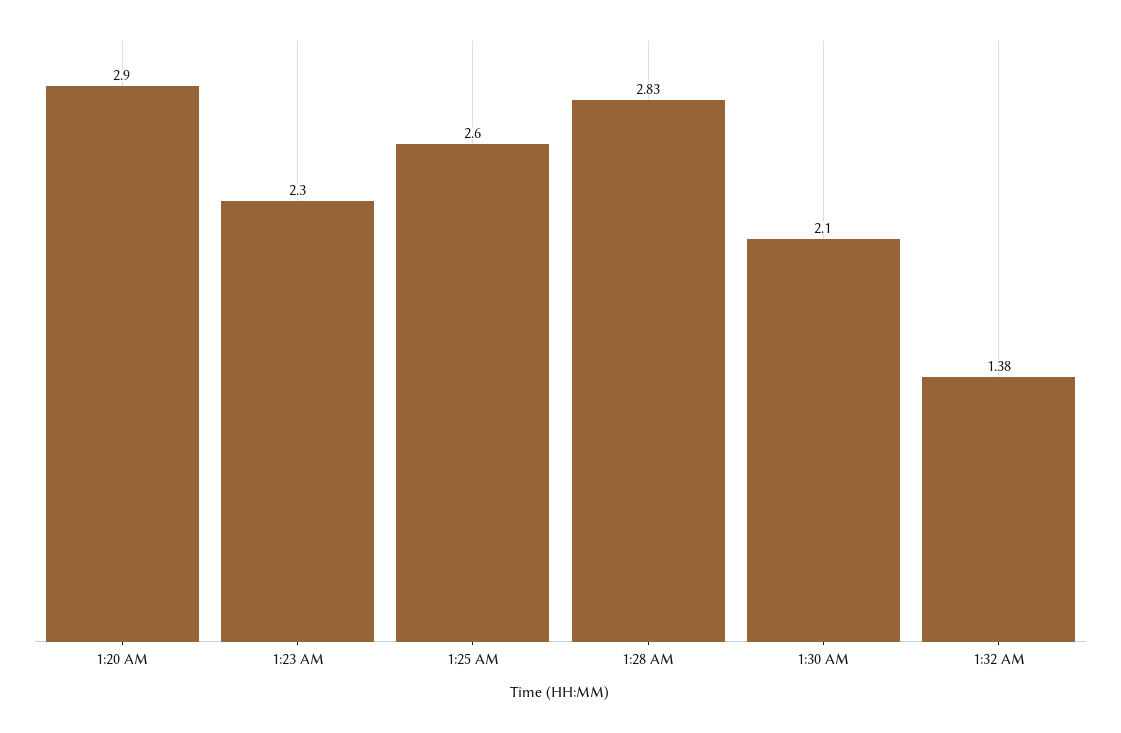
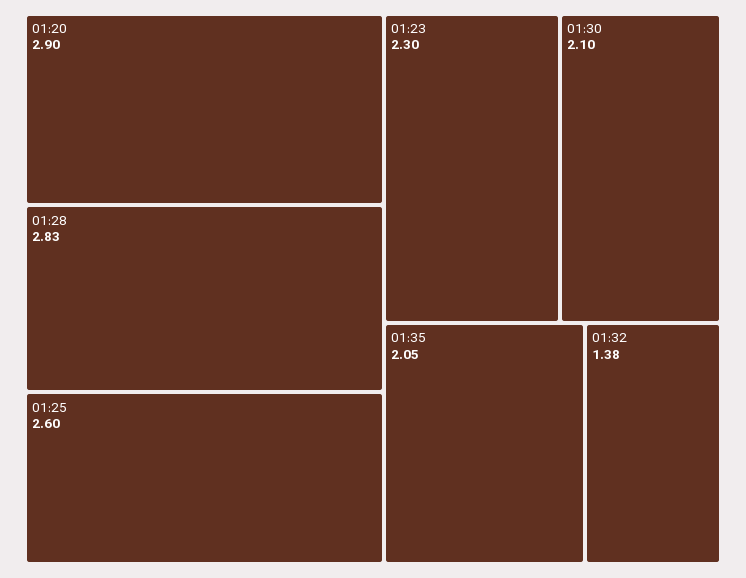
01:35: none -> 2.05

